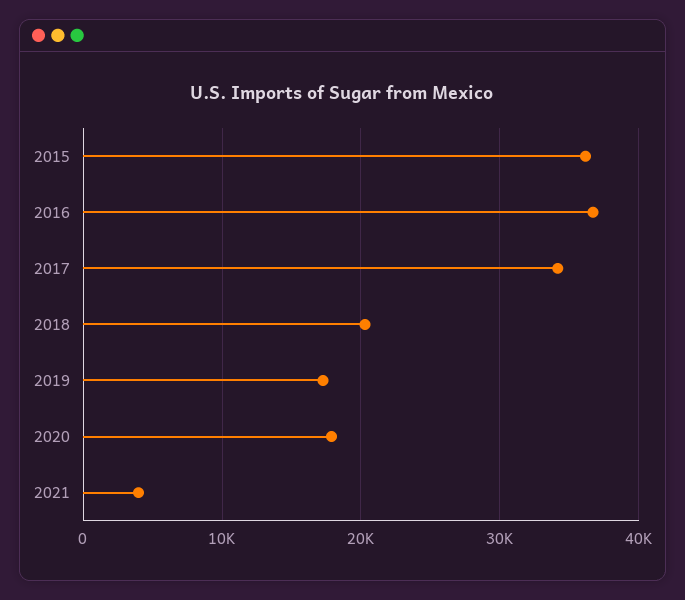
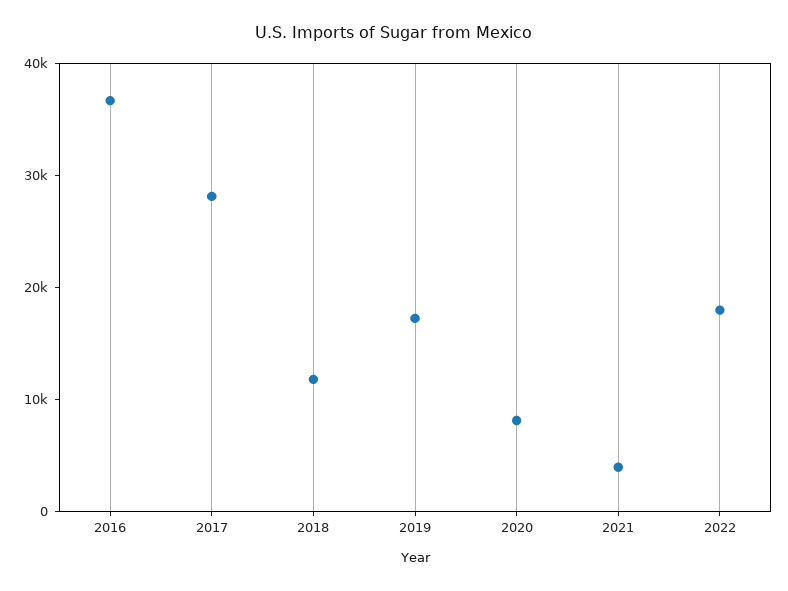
2015: 36000 -> none
2017: 34000 -> 28000
2018: 20000 -> 12000
2020: 18000 -> 8000
2022: none -> 18000

